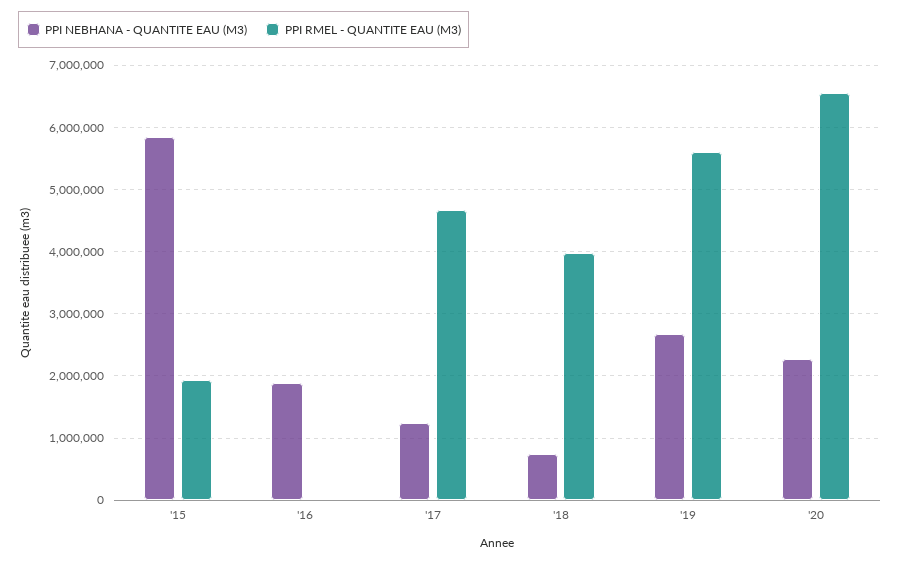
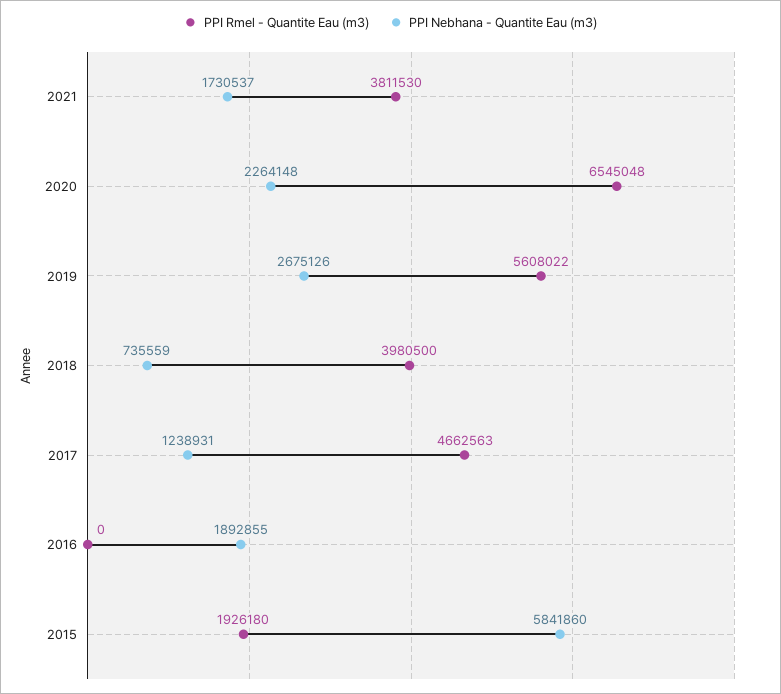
PPI RMEL - QUANTITE EAU (M3), 2021: none -> 3811530
PPI NEBHANA - QUANTITE EAU (M3), 2021: none -> 1730537

